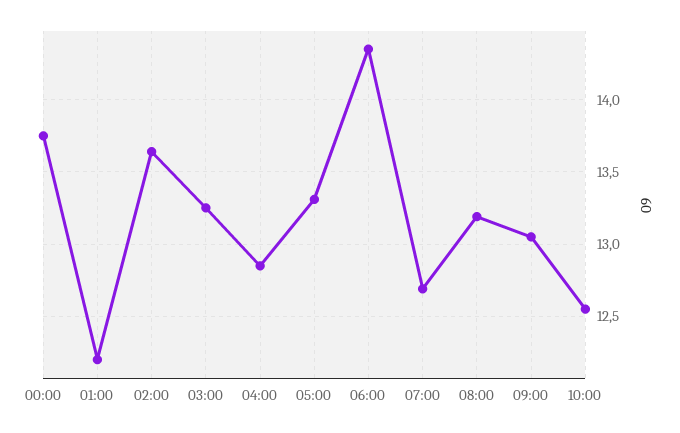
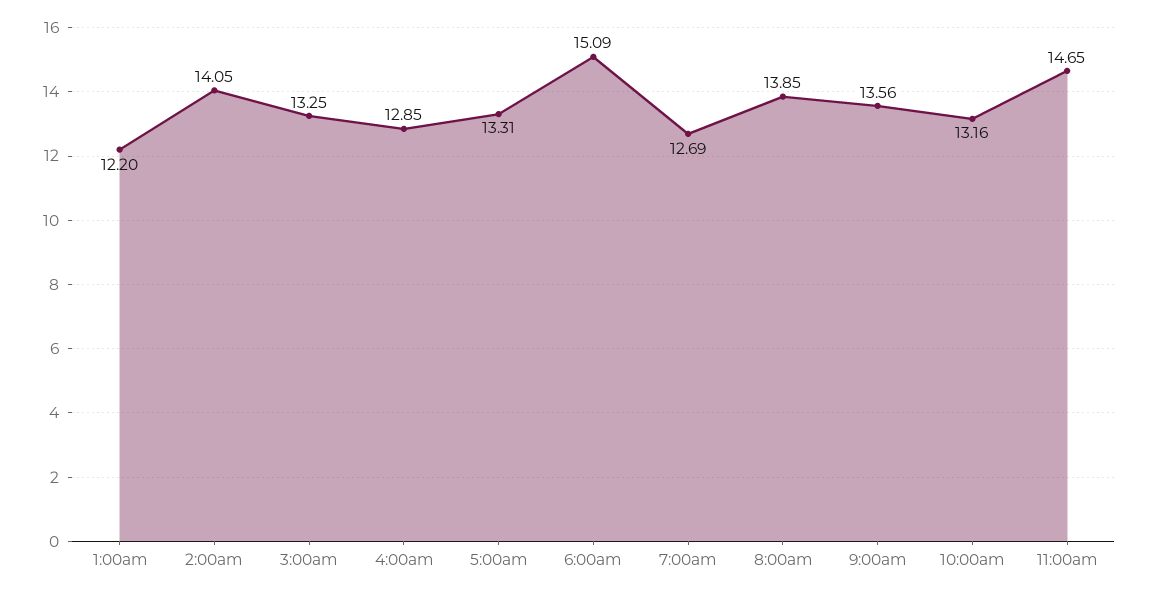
00:00: 13.75 -> none
02:00: 13.65 -> 14.05
06:00: 14.35 -> 15.09
08:00: 13.2 -> 13.85
09:00: 13.05 -> 13.56
10:00: 12.55 -> 13.16
11:00am: none -> 14.65

